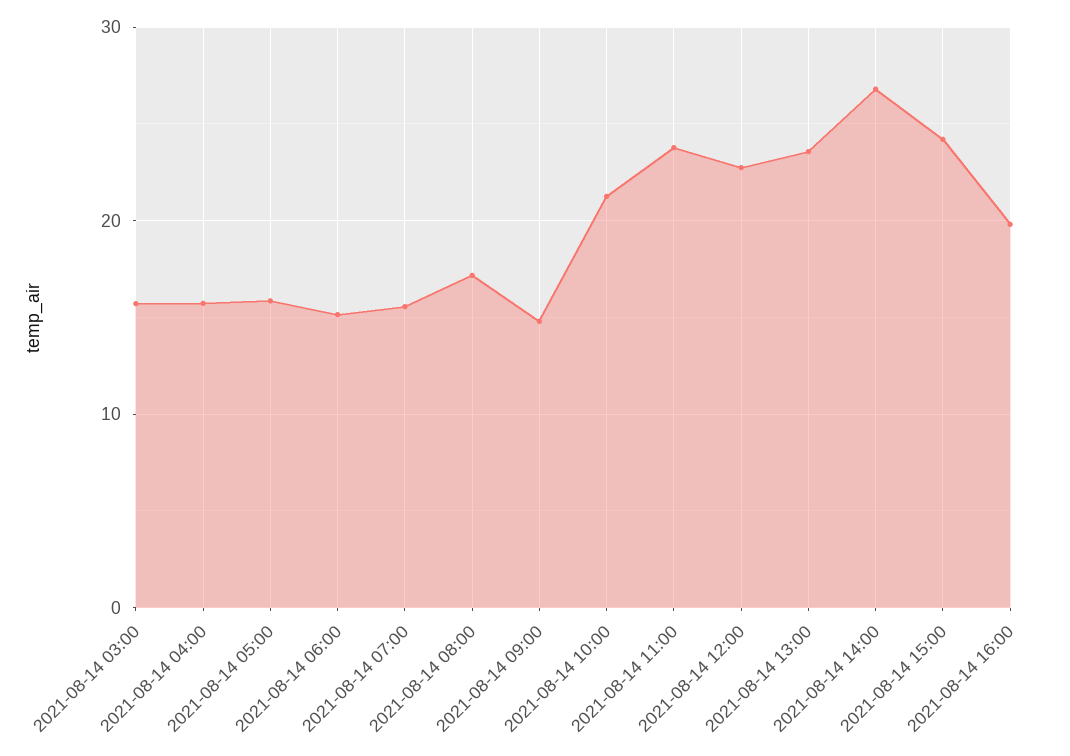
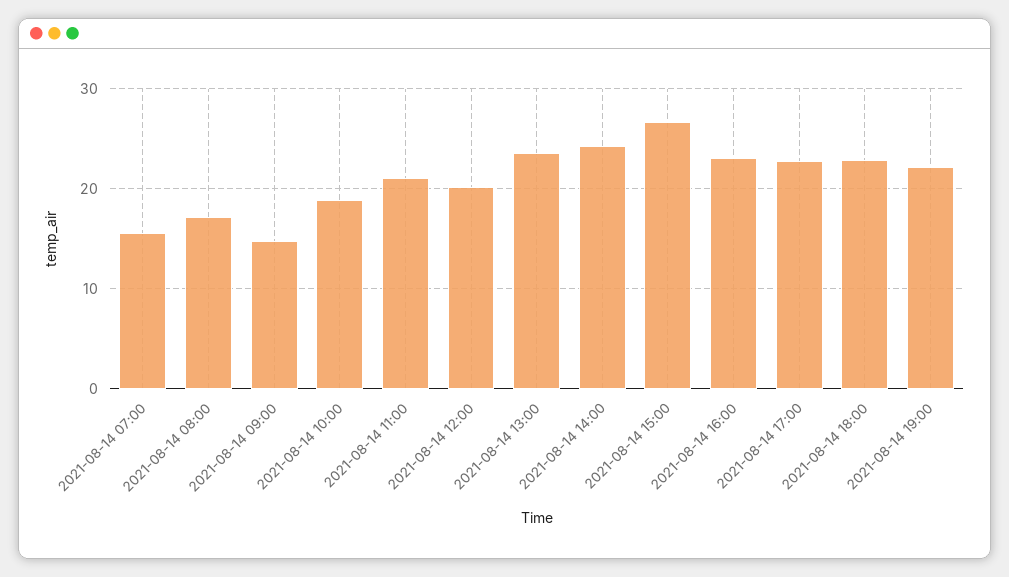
2021-08-14 03:00: 16 -> none
2021-08-14 04:00: 16 -> none
2021-08-14 05:00: 16 -> none
2021-08-14 06:00: 15 -> none
2021-08-14 10:00: 21 -> 19
2021-08-14 11:00: 24 -> 21
2021-08-14 12:00: 23 -> 20
2021-08-14 14:00: 27 -> 24
2021-08-14 15:00: 24 -> 27
2021-08-14 16:00: 20 -> 23
2021-08-14 17:00: none -> 23
2021-08-14 18:00: none -> 23
2021-08-14 19:00: none -> 22

